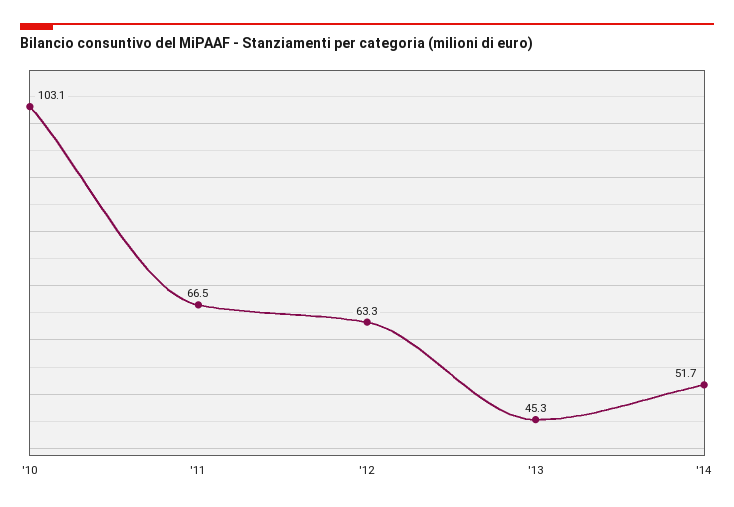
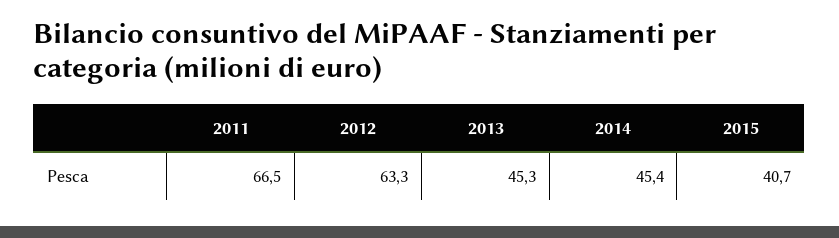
'10: 103.1 -> none
'14: 51.7 -> 45.4
2015: none -> 40.7

